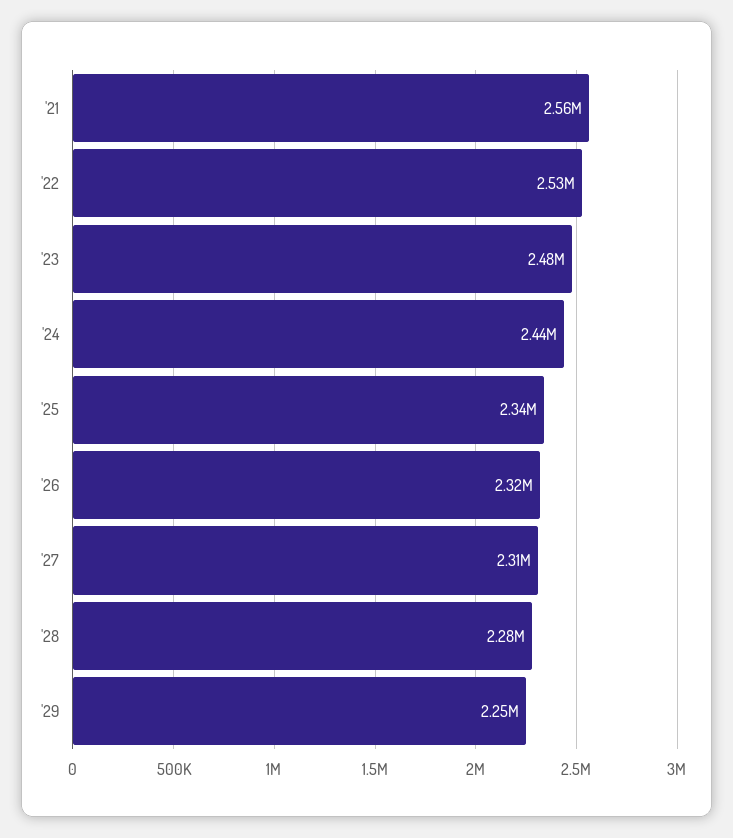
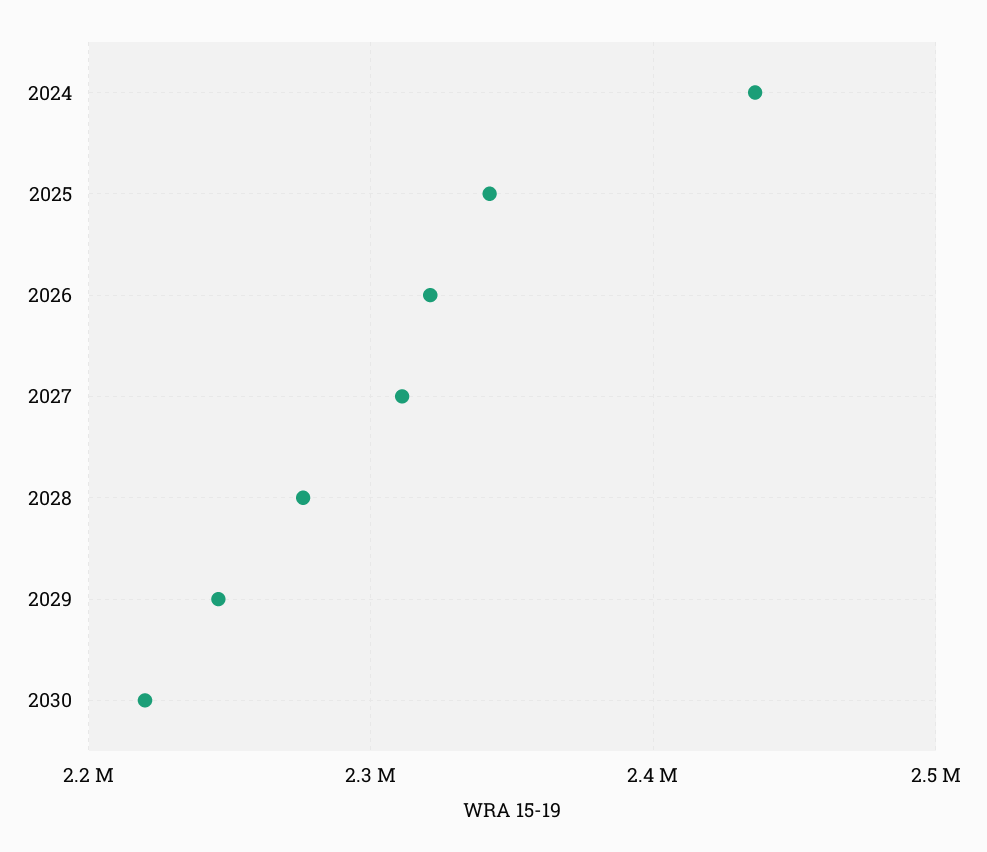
'21: 2560000 -> none
'22: 2530000 -> none
'23: 2480000 -> none
2030: none -> 2220000

